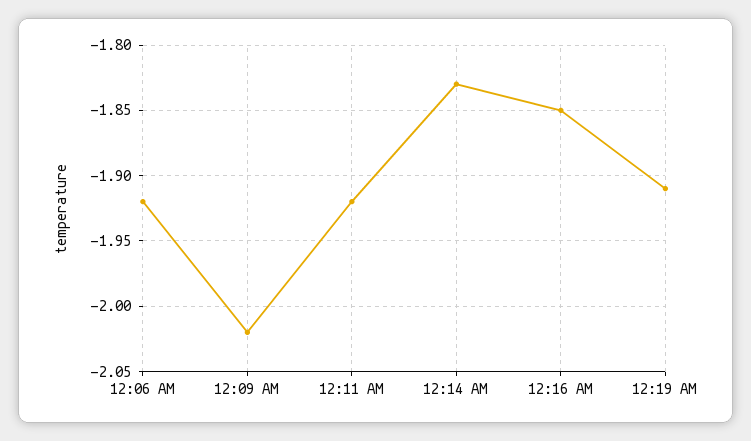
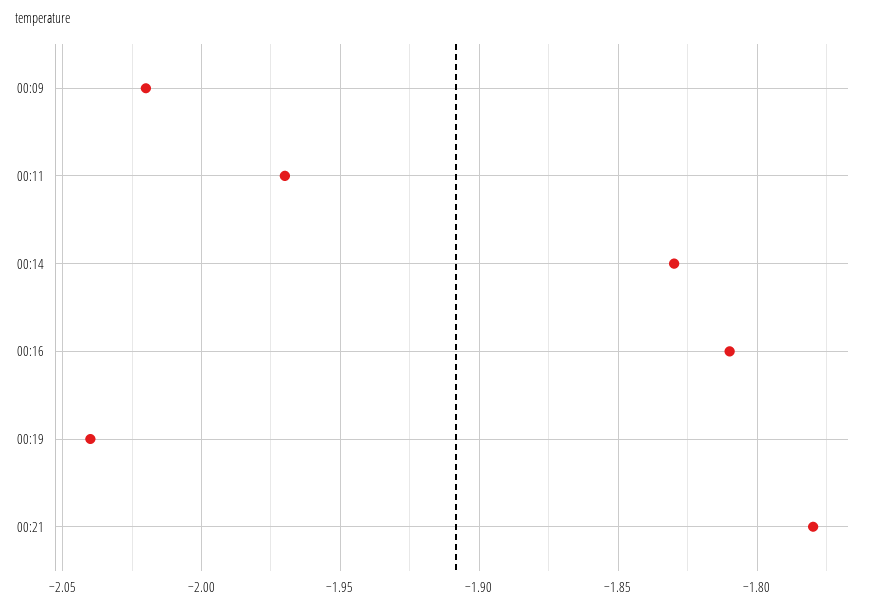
12:06 AM: -1.92 -> none
12:11 AM: -1.92 -> -1.97
12:16 AM: -1.85 -> -1.81
12:19 AM: -1.91 -> -2.04
00:21: none -> -1.78

